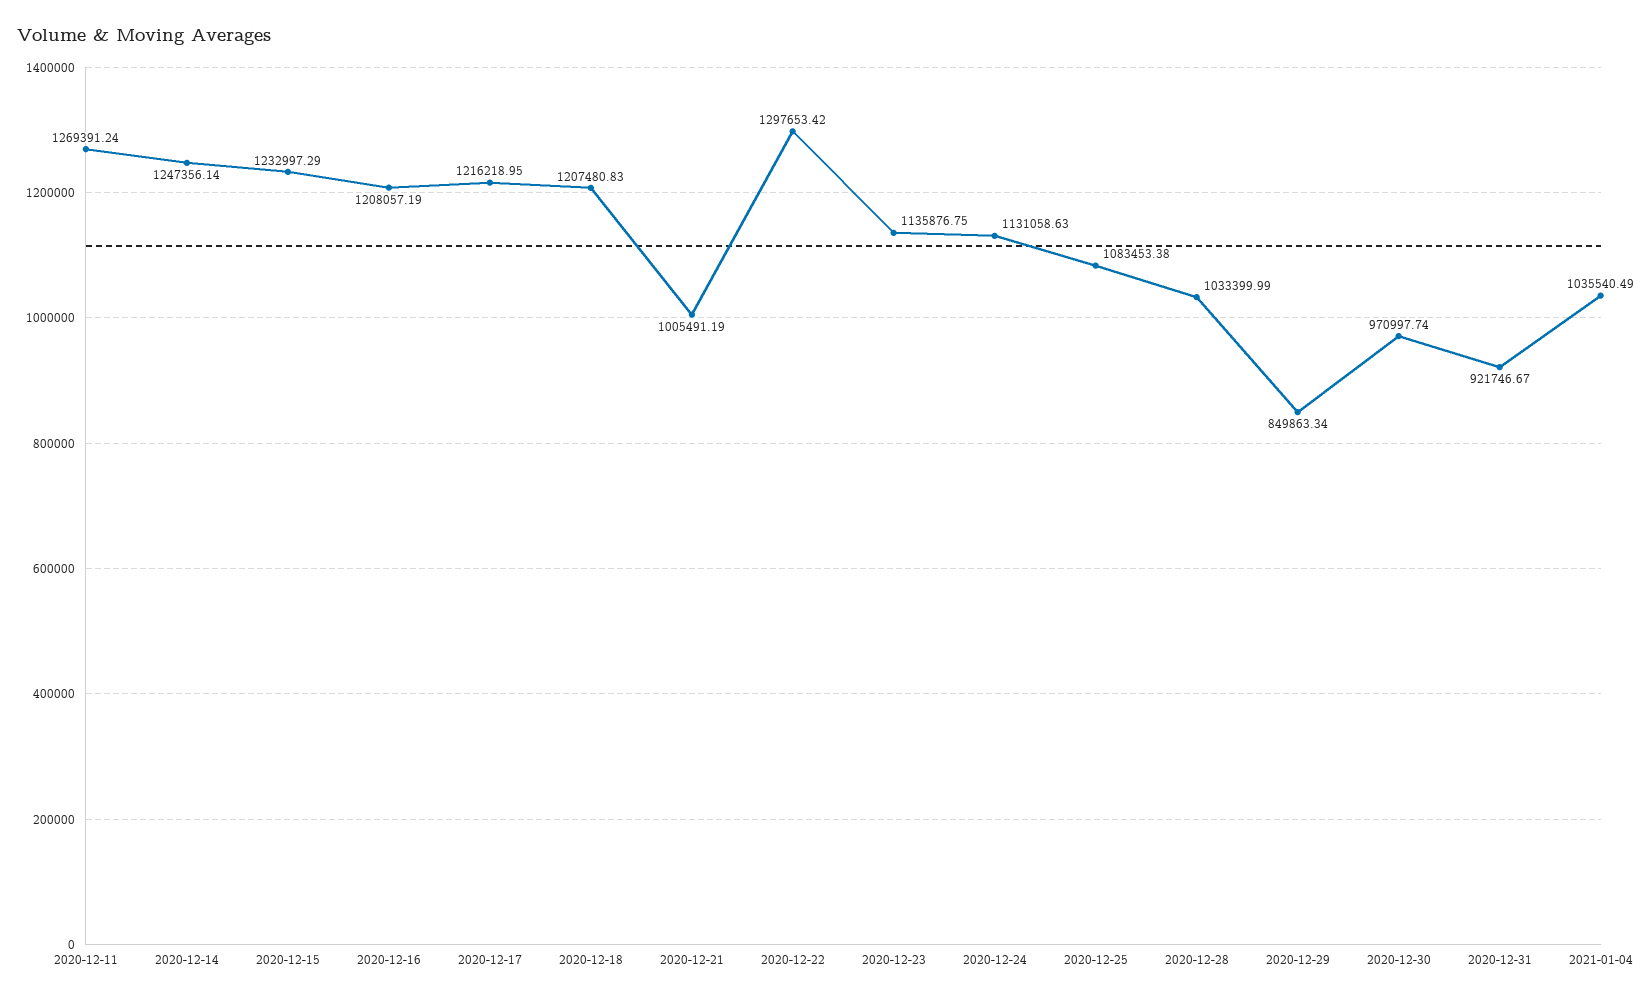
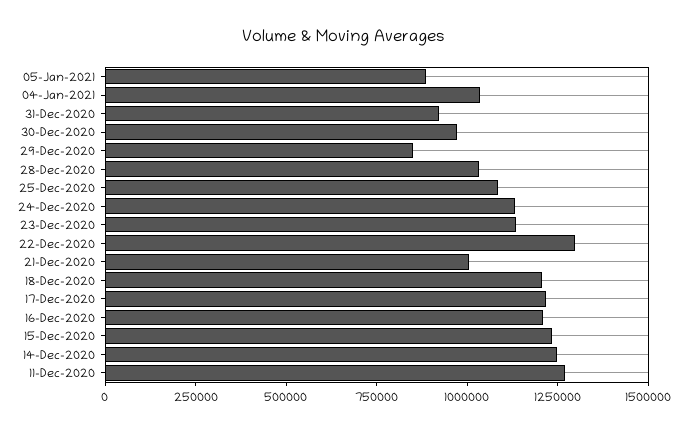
05-Jan-2021: none -> 900000

